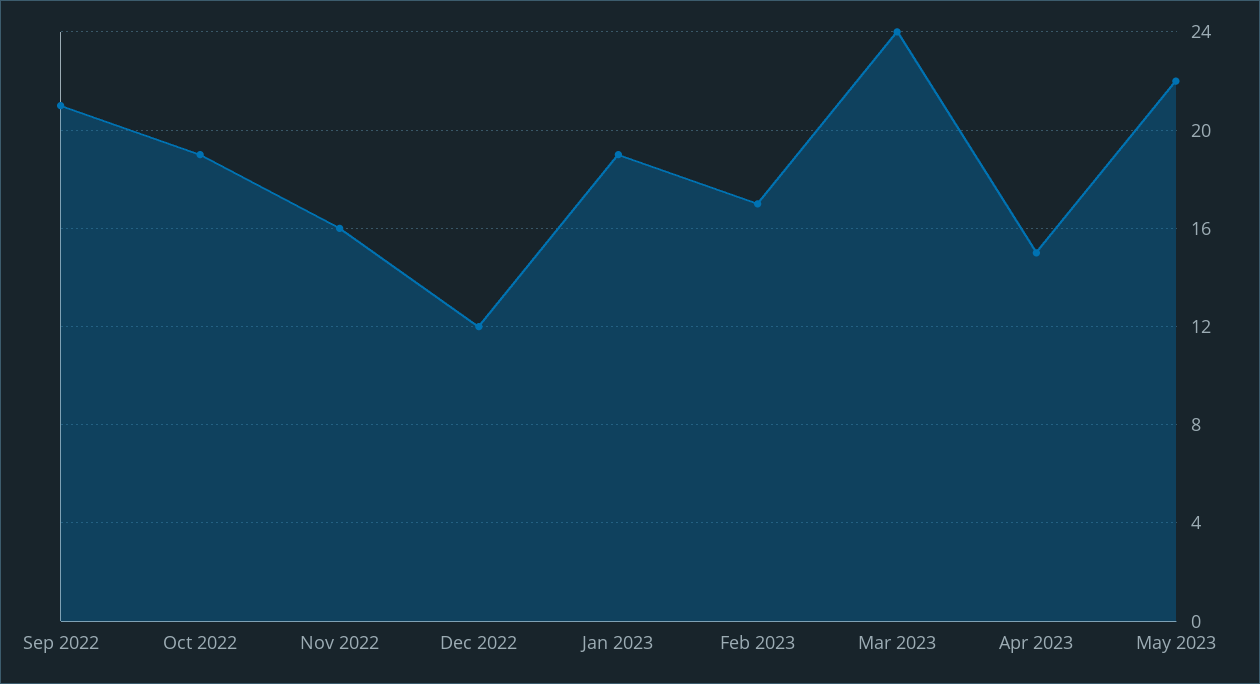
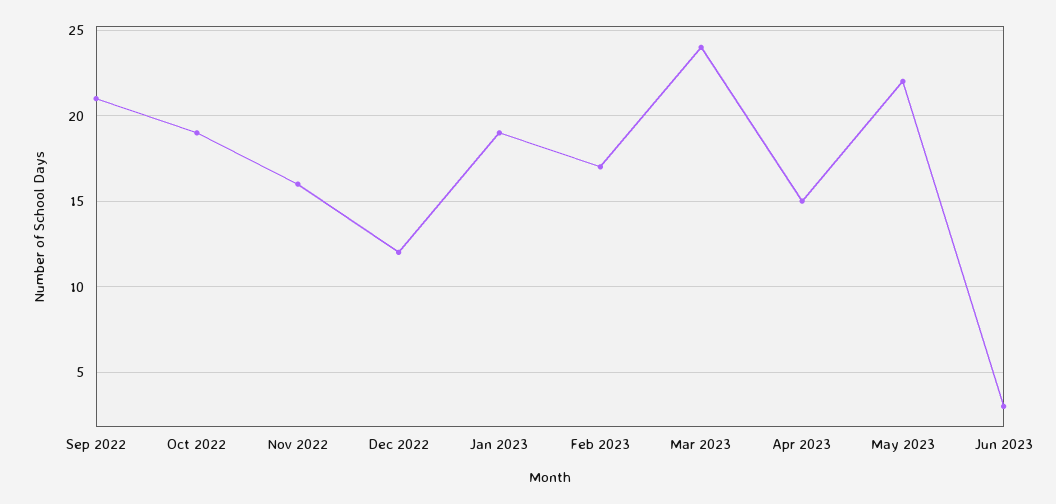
Jun 2023: none -> 3

